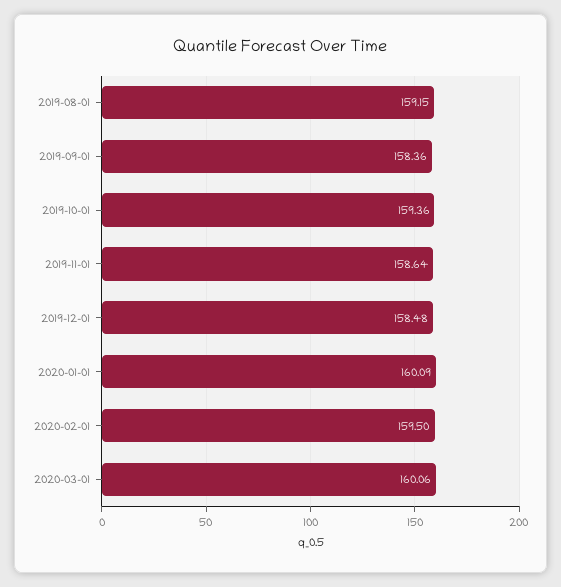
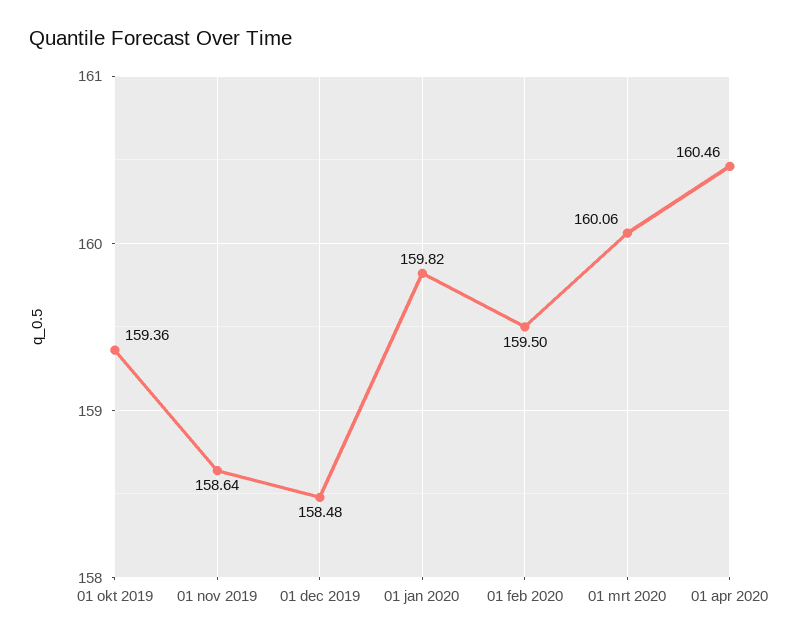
2019-08-01: 159.15 -> none
2019-09-01: 158.36 -> none
2020-01-01: 160.09 -> 159.82
01 apr 2020: none -> 160.46

